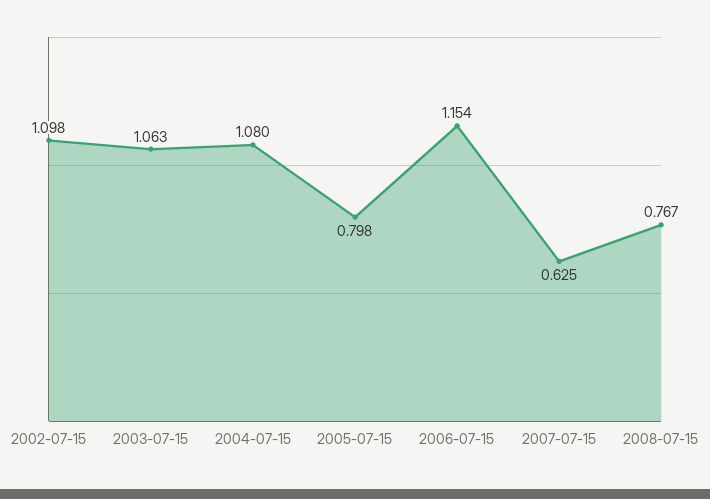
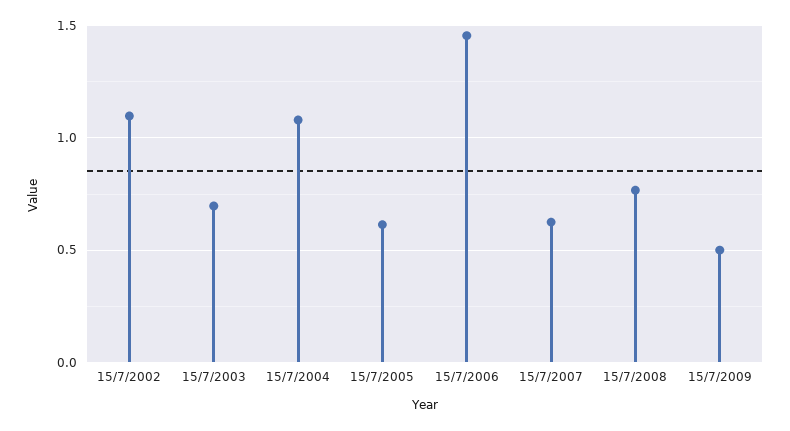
2003-07-15: 1.063 -> 0.7
2005-07-15: 0.798 -> 0.6
2006-07-15: 1.154 -> 1.45
15/7/2009: none -> 0.5

